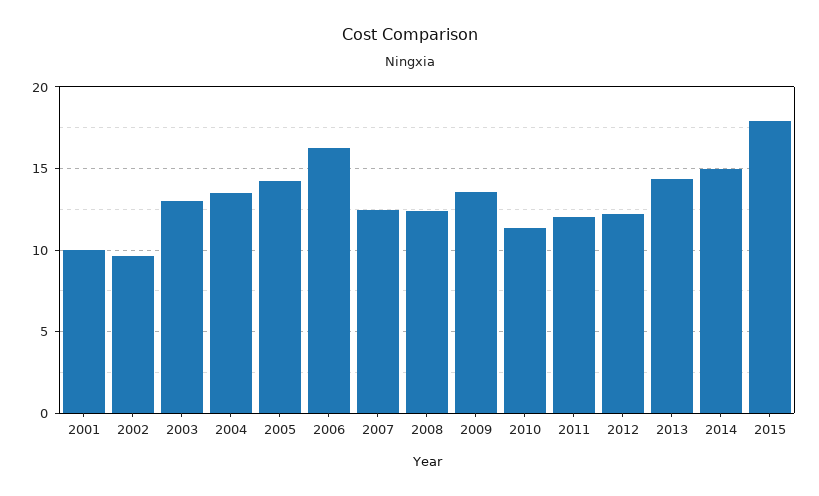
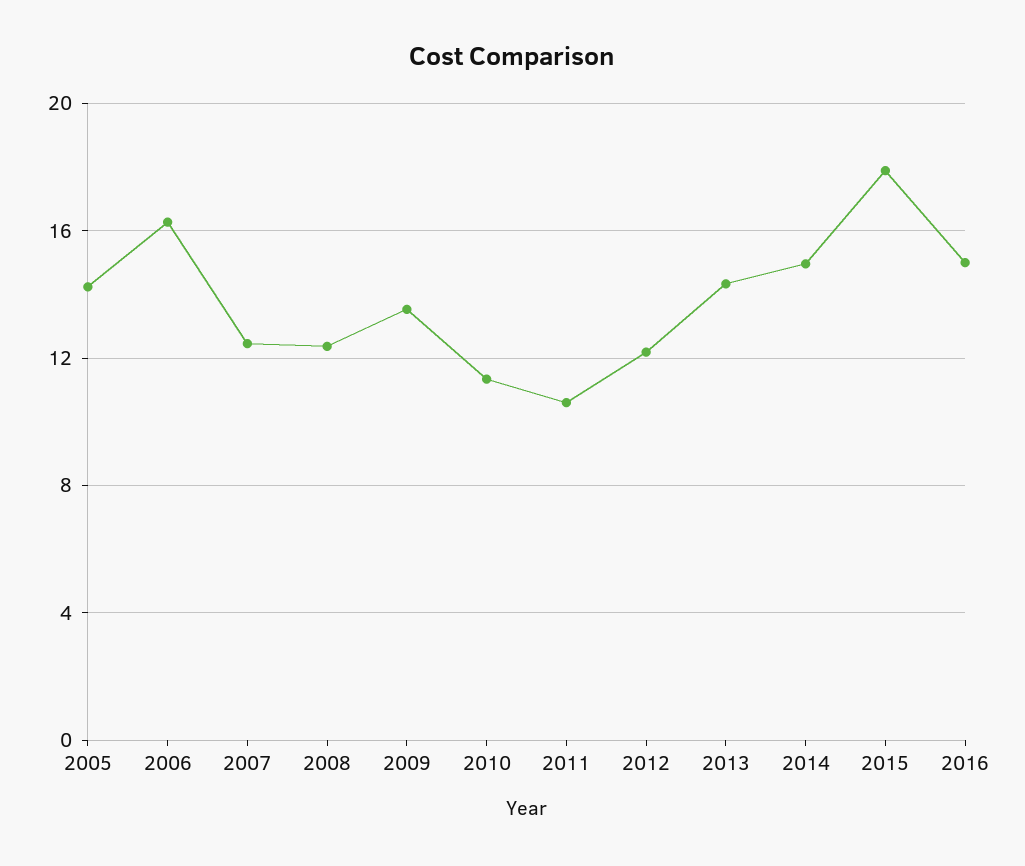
2001: 10 -> none
2002: 9.5 -> none
2003: 13 -> none
2004: 13.5 -> none
2011: 12 -> 10.5
2016: none -> 15

